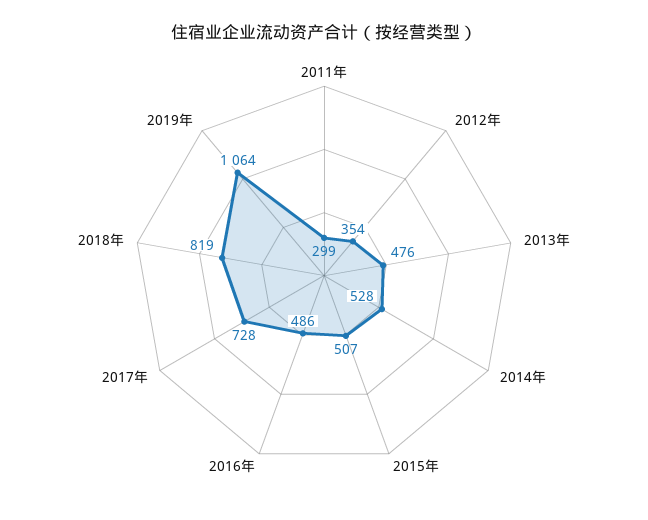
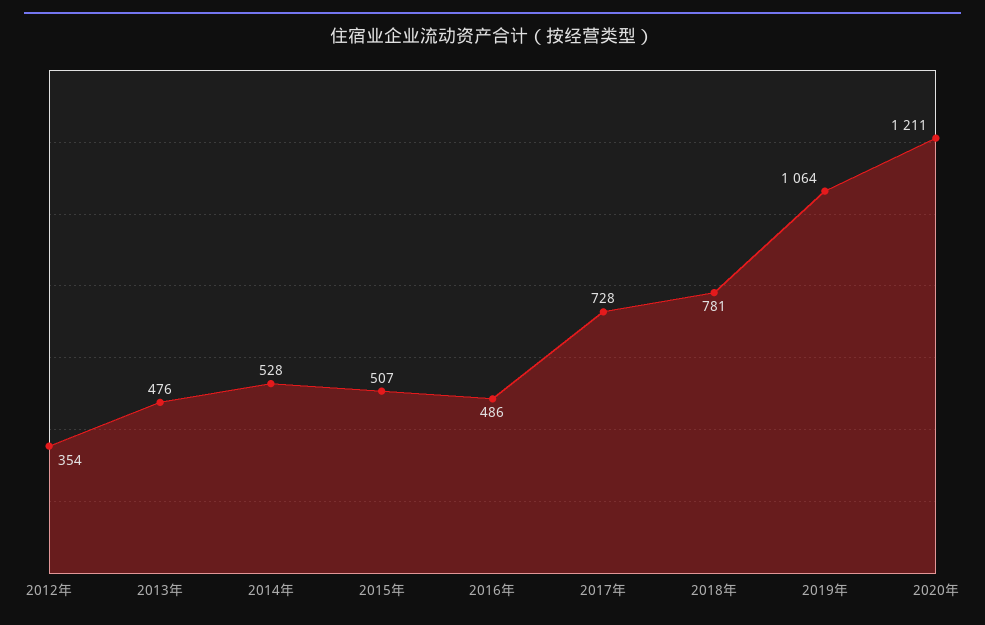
2011年: 299 -> none
2018年: 819 -> 781
2020年: none -> 1211

